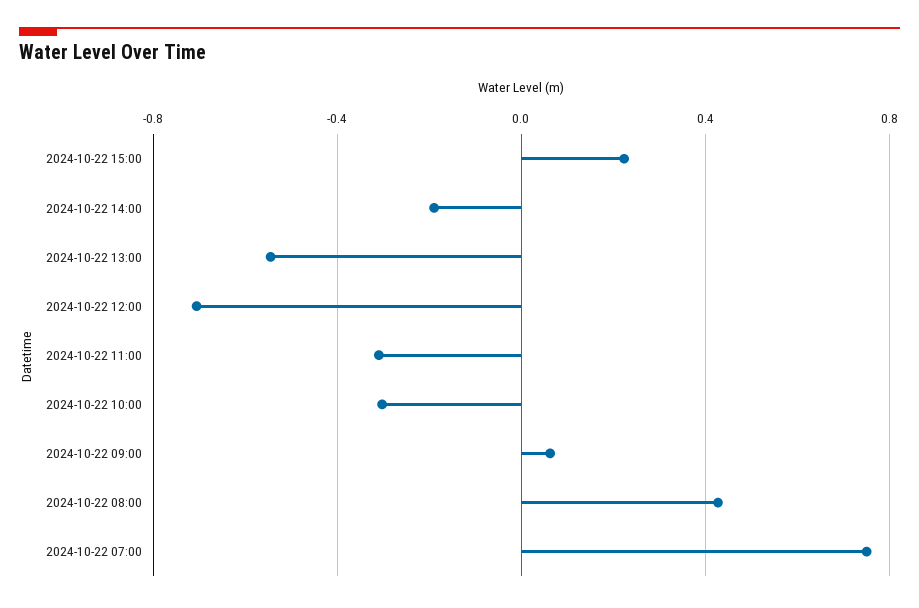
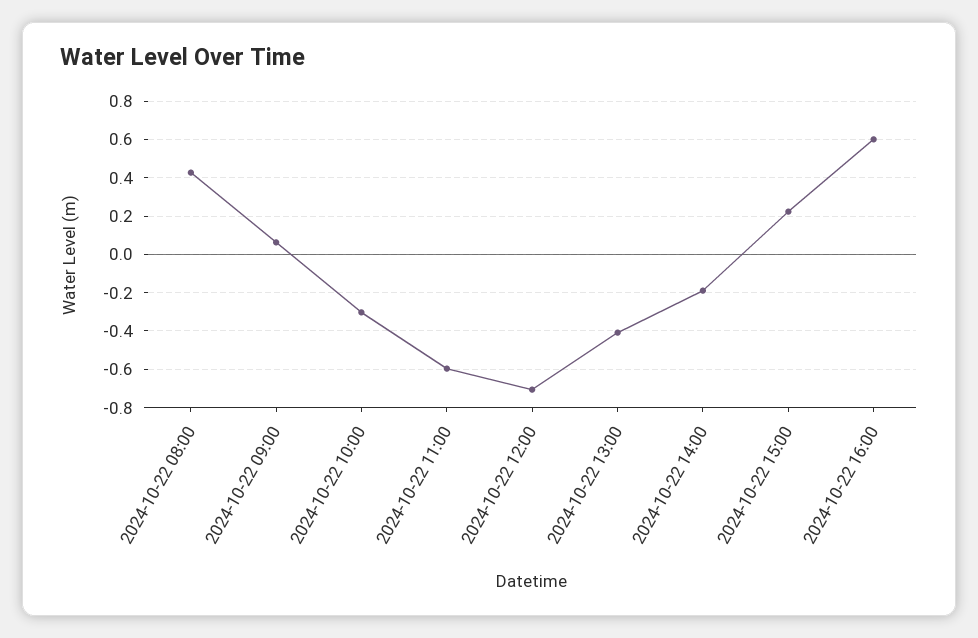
2024-10-22 13:00: -0.55 -> -0.4
2024-10-22 11:00: -0.3 -> -0.6
2024-10-22 07:00: 0.75 -> none
2024-10-22 16:00: none -> 0.6

